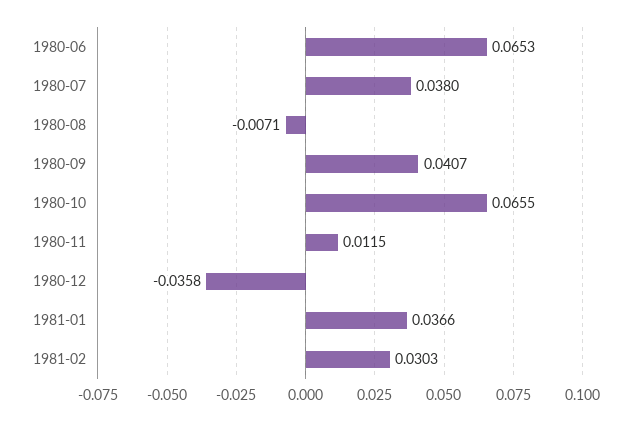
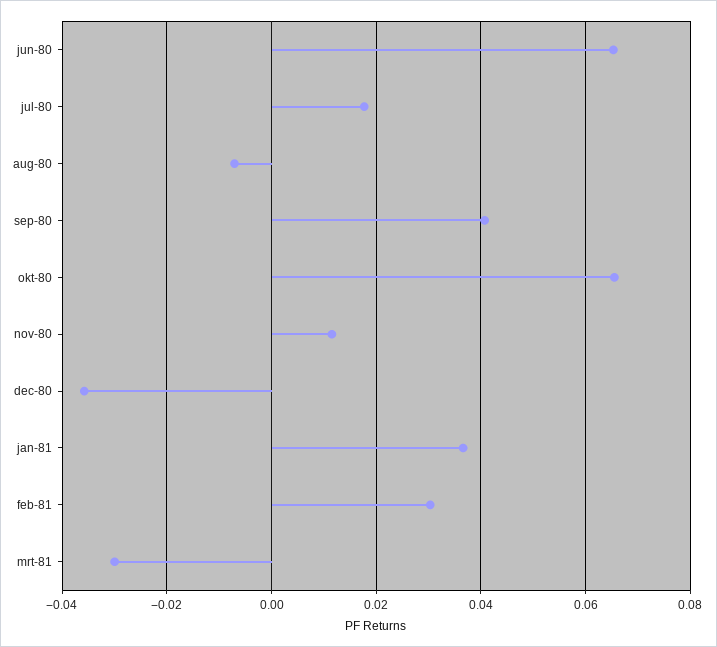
1980-07: 0.038 -> 0.018
mrt-81: none -> -0.03

